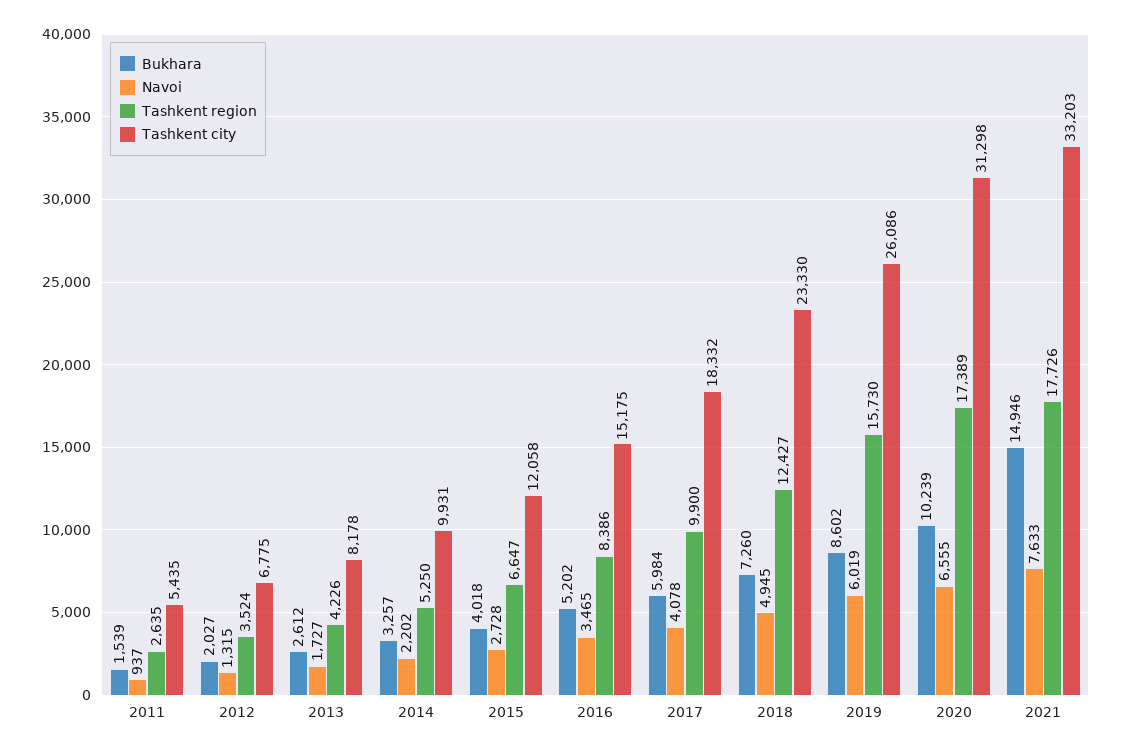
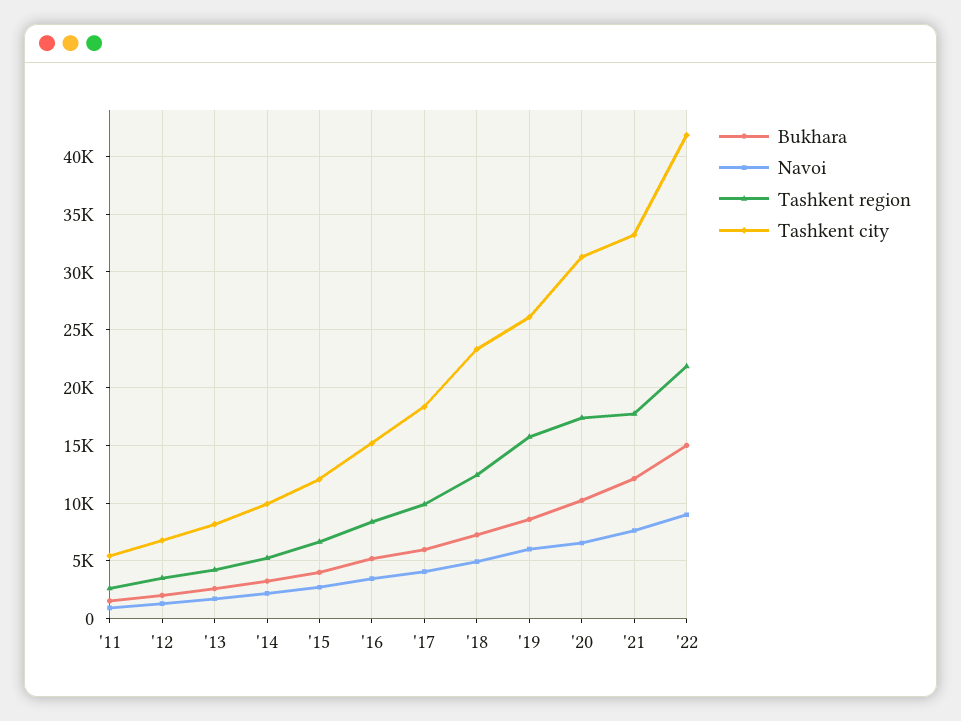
Bukhara, 2021: 14946 -> 12000
Bukhara, '22: none -> 15000
Navoi, '22: none -> 9000
Tashkent region, '22: none -> 22000
Tashkent city, '22: none -> 42000

